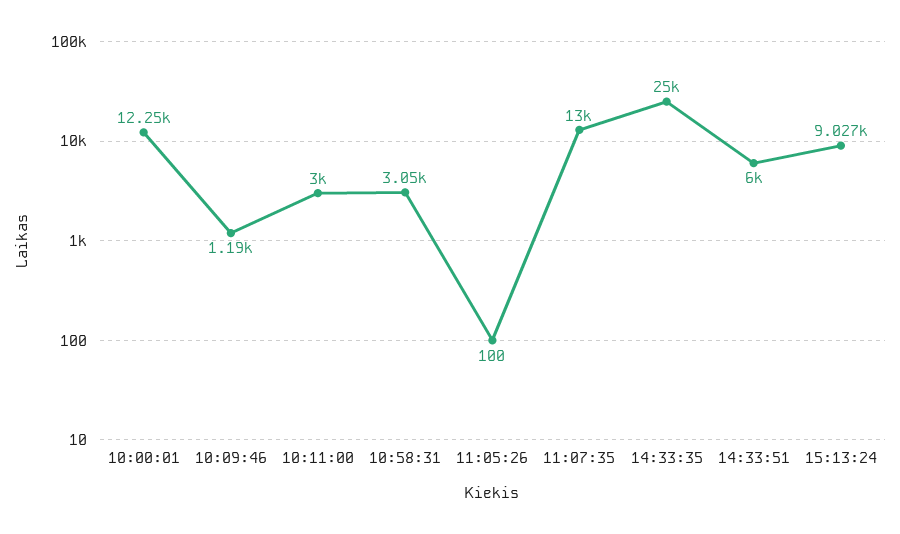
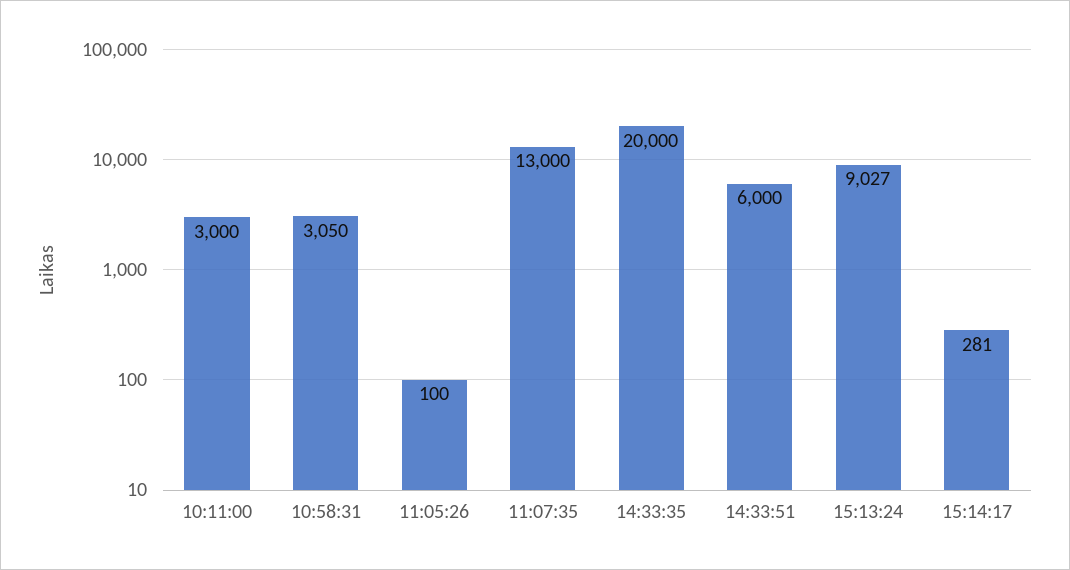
10:00:01: 12250 -> none
10:09:46: 1190 -> none
14:33:35: 25000 -> 20000
15:14:17: none -> 281

